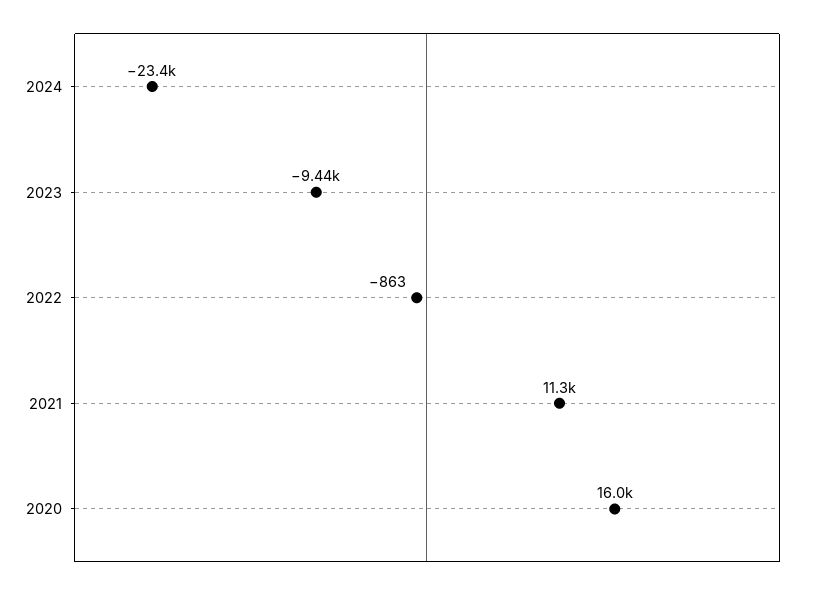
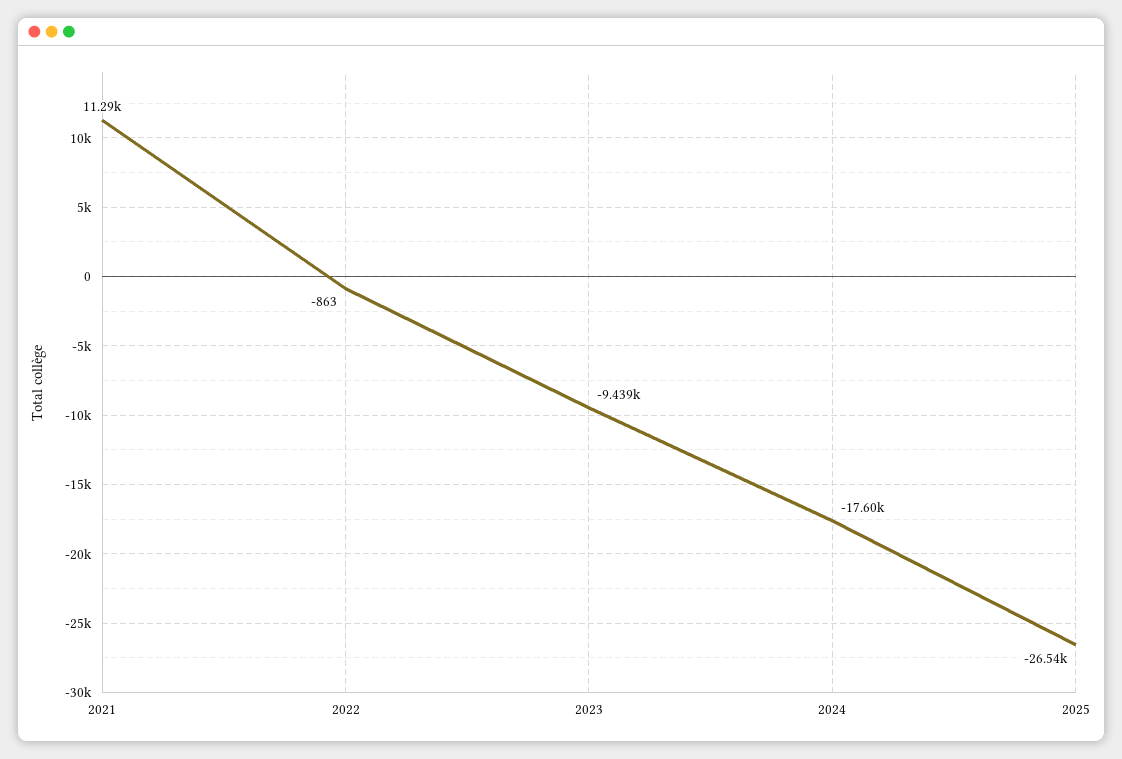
2024: -23400 -> -17600
2020: 16000 -> none
2025: none -> -26540

